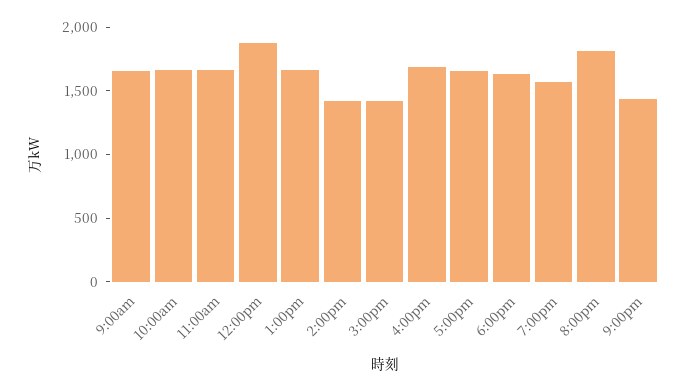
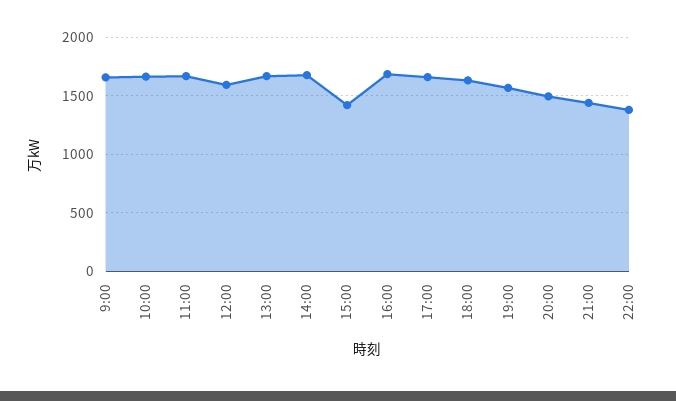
12:00pm: 1900 -> 1600
2:00pm: 1400 -> 1700
8:00pm: 1800 -> 1500
22:00: none -> 1400

